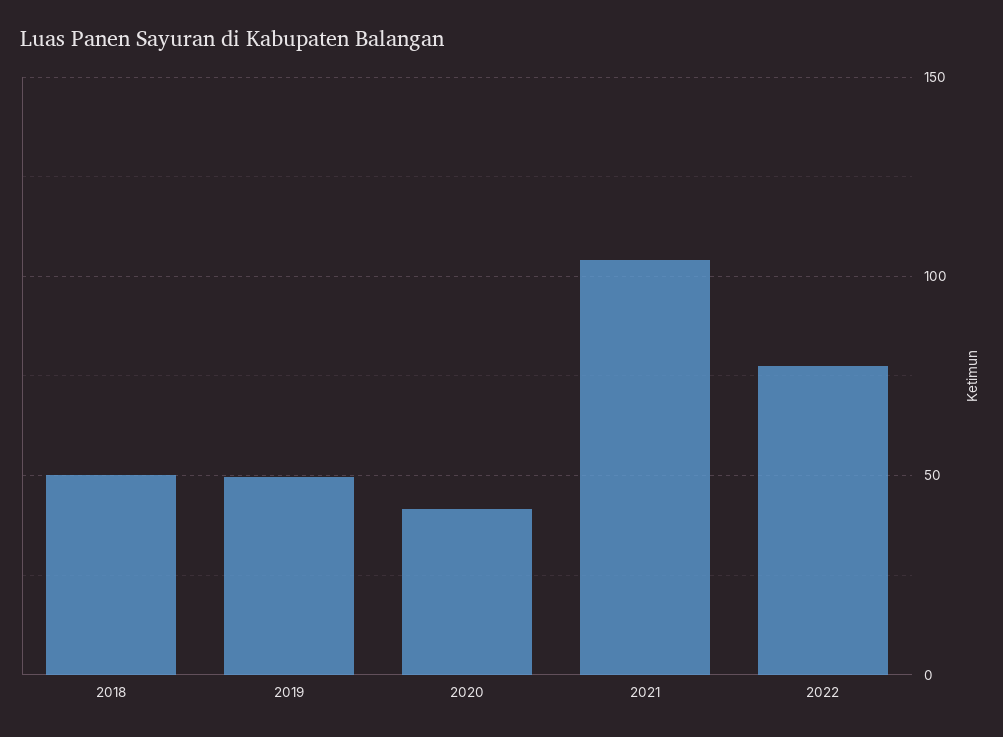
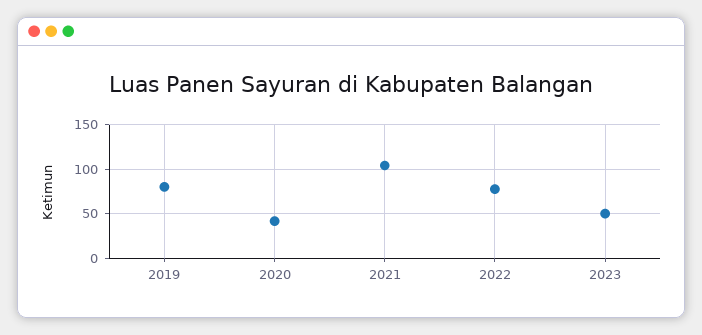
2018: 50 -> none
2019: 50 -> 80
2023: none -> 50

